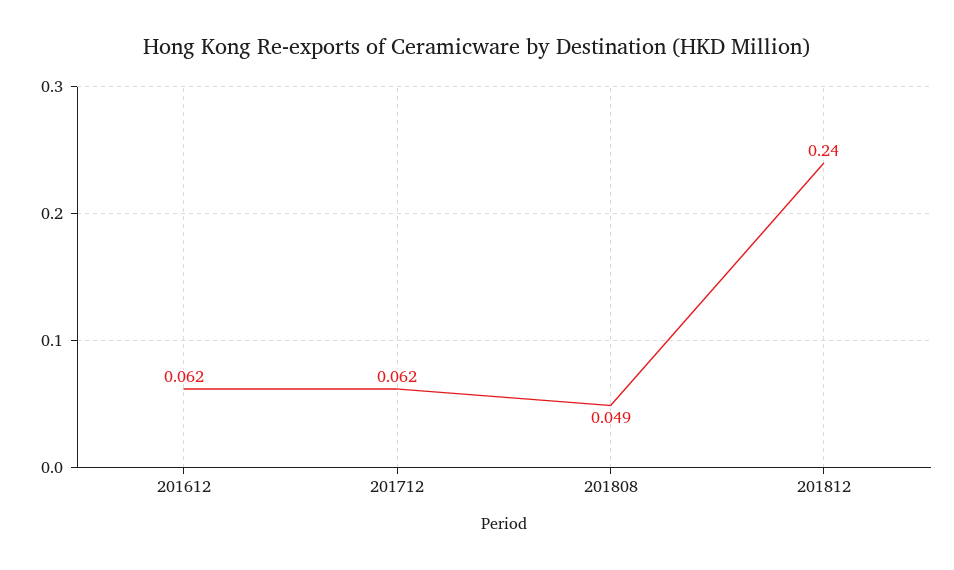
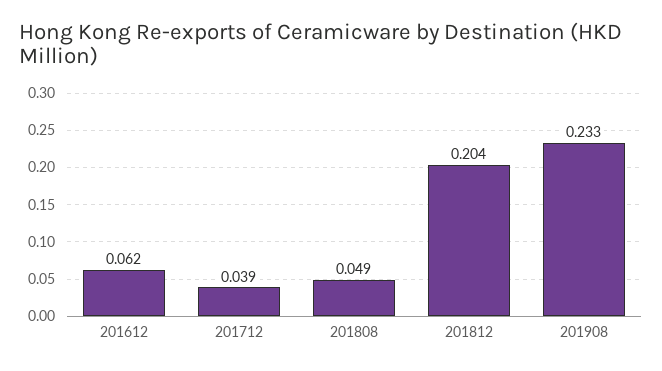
201712: 0.062 -> 0.039
201812: 0.24 -> 0.204
201908: none -> 0.233

